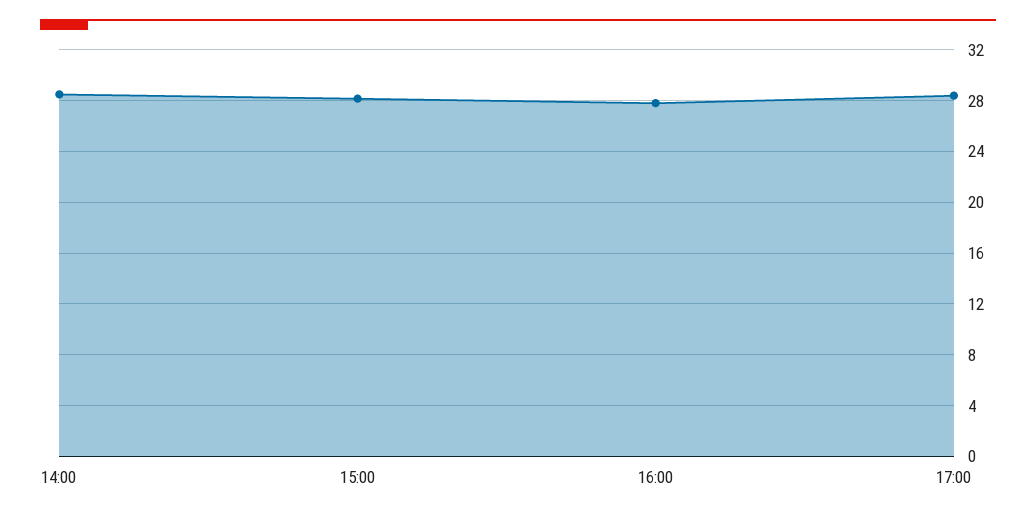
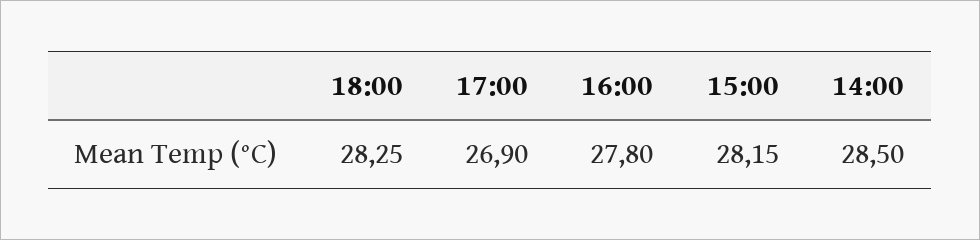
17:00: 28.5 -> 26.9
18:00: none -> 28.25

